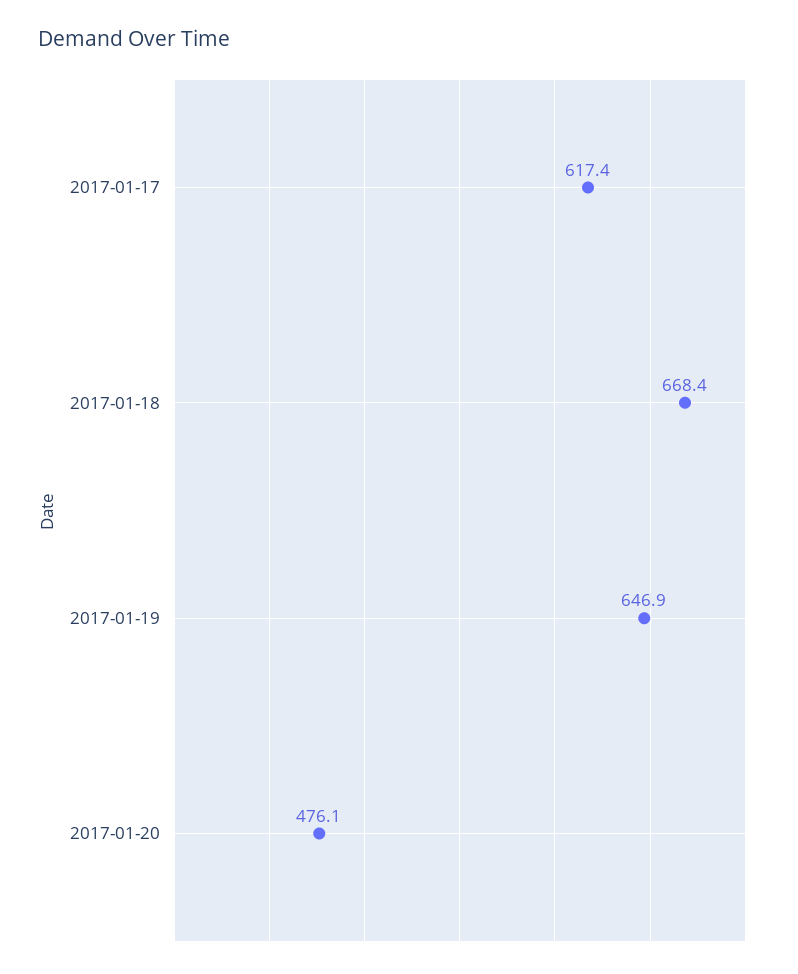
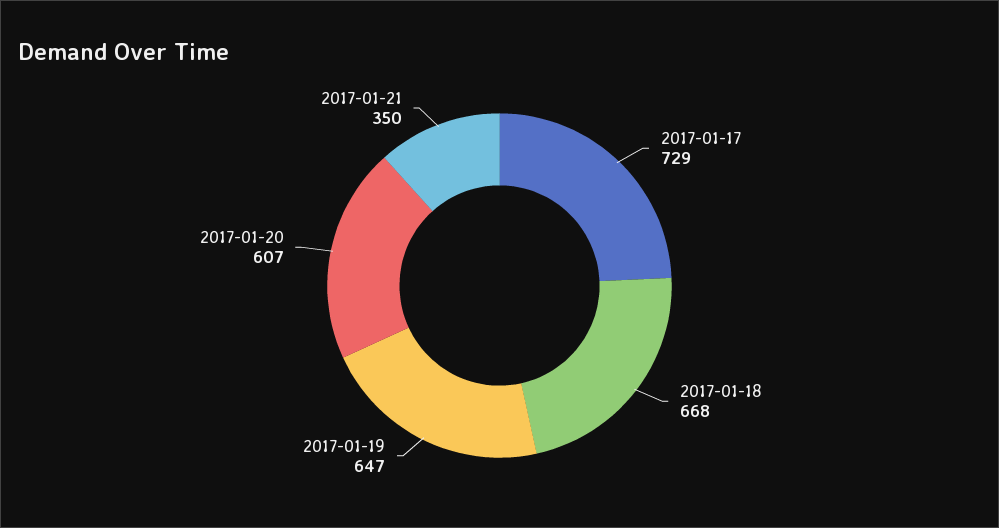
2017-01-17: 617.4 -> 729
2017-01-20: 476.1 -> 607
2017-01-21: none -> 350

